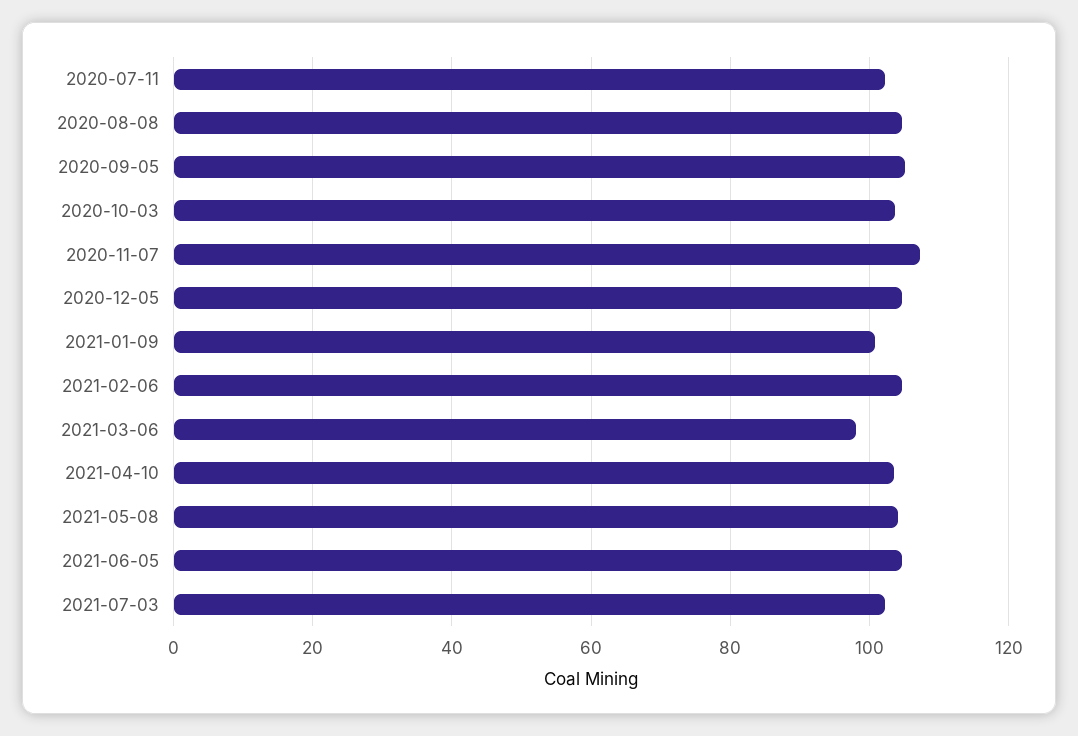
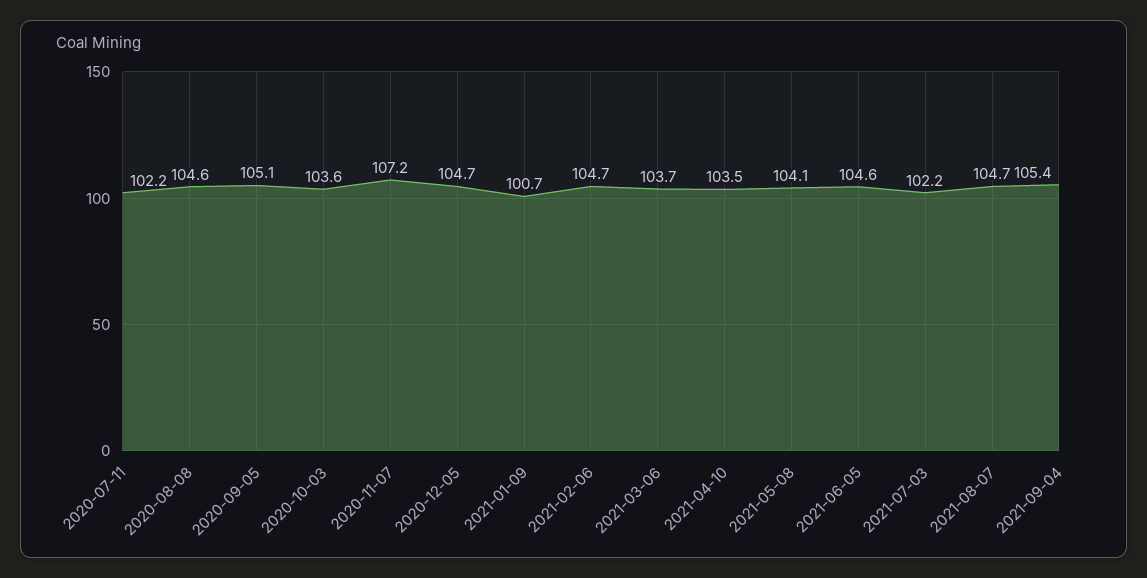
2021-03-06: 98 -> 103.7
2021-08-07: none -> 104.7
2021-09-04: none -> 105.4

